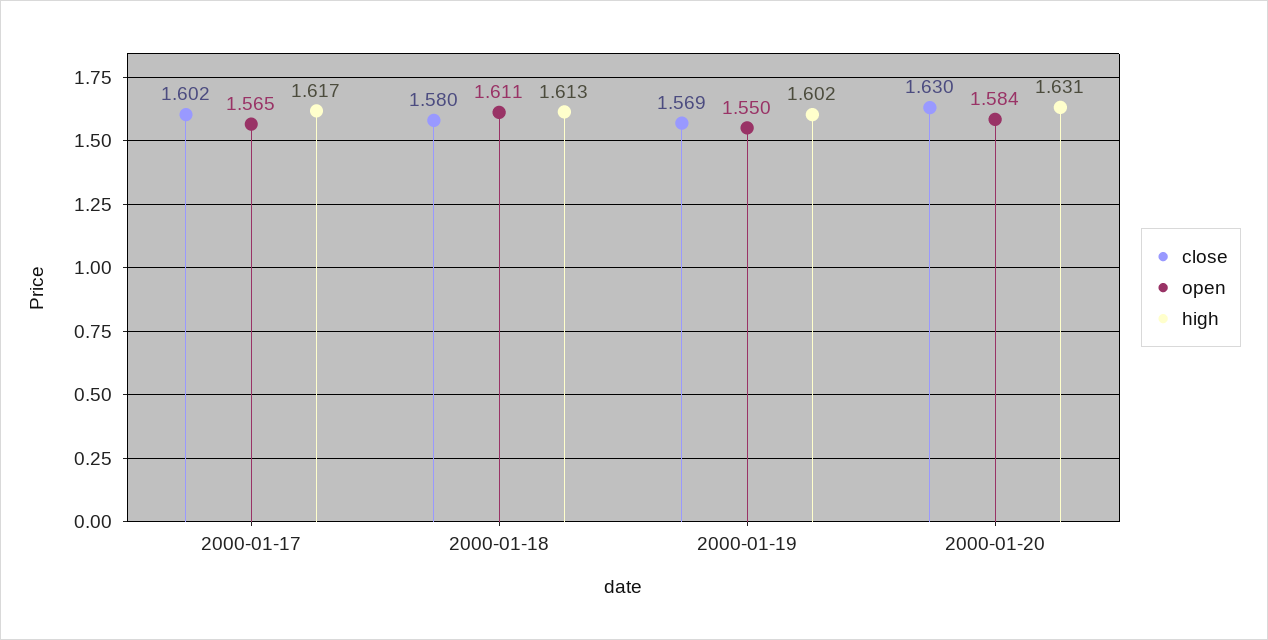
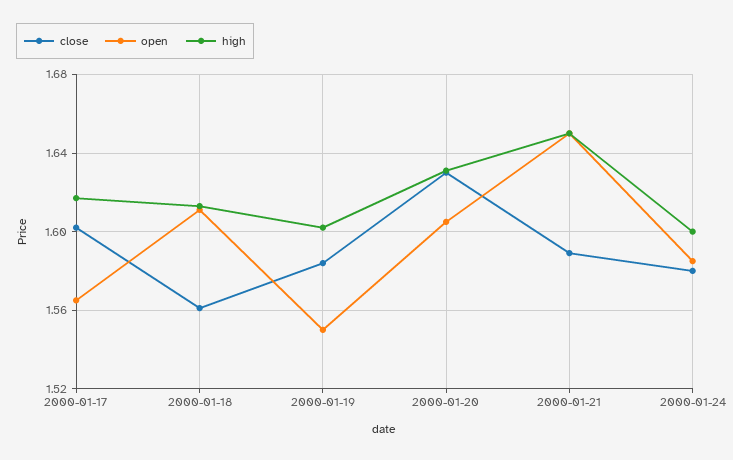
close, 2000-01-18: 1.58 -> 1.56
close, 2000-01-19: 1.569 -> 1.585
open, 2000-01-20: 1.584 -> 1.605
close, 2000-01-21: none -> 1.59
open, 2000-01-21: none -> 1.65
high, 2000-01-21: none -> 1.65
close, 2000-01-24: none -> 1.58
open, 2000-01-24: none -> 1.585
high, 2000-01-24: none -> 1.6

